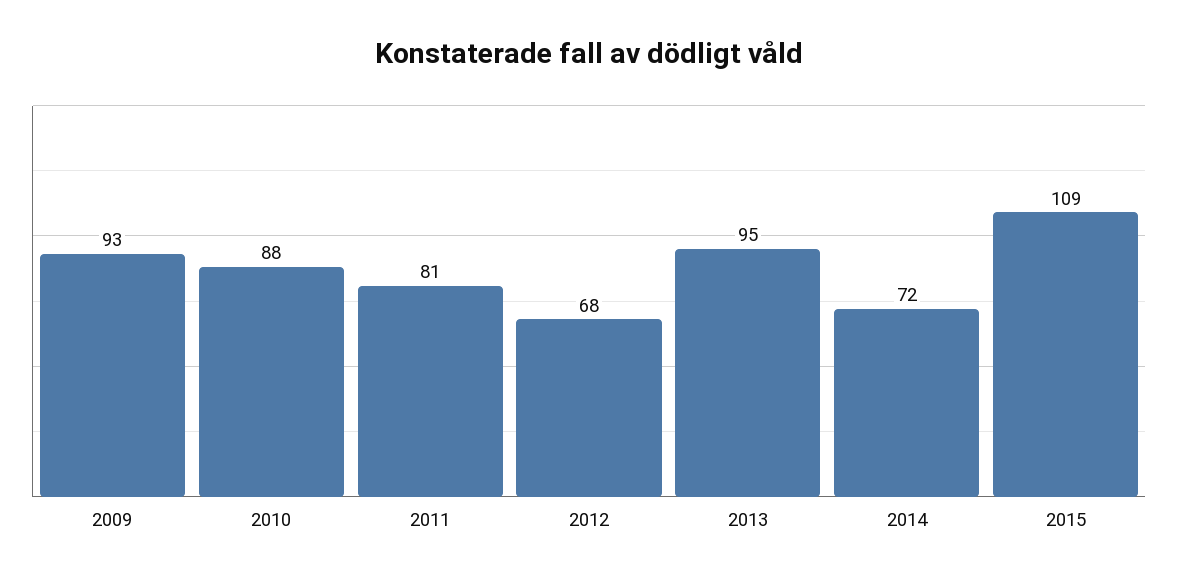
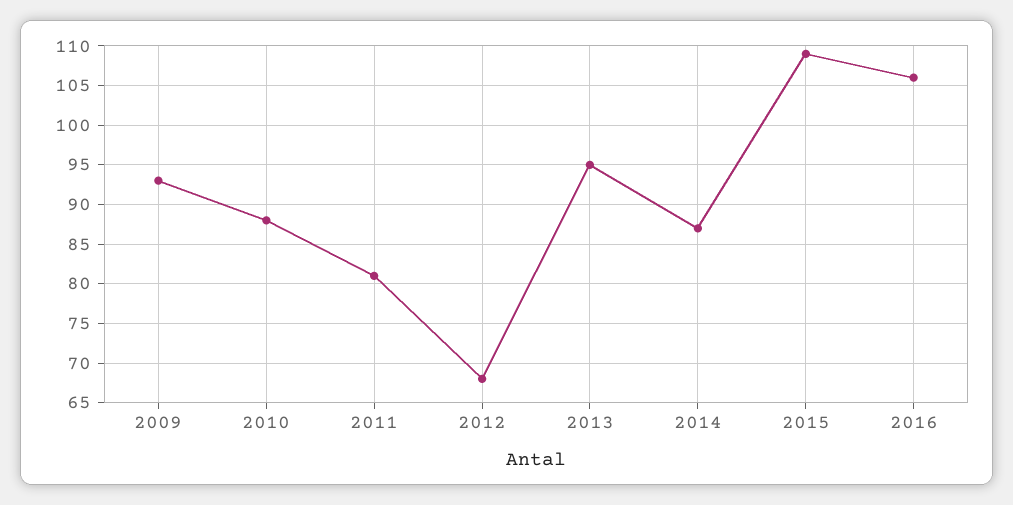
2014: 72 -> 87
2016: none -> 106

